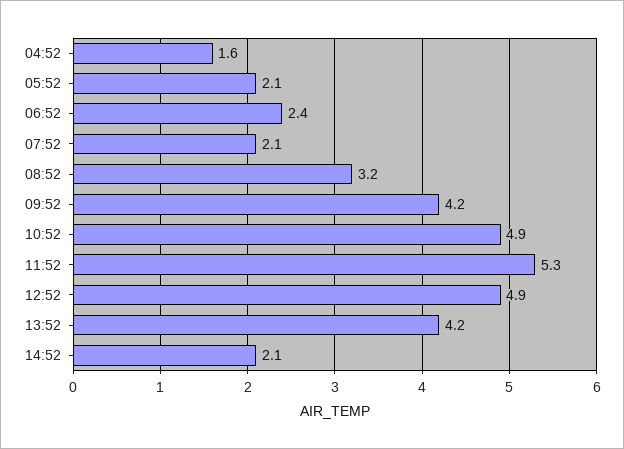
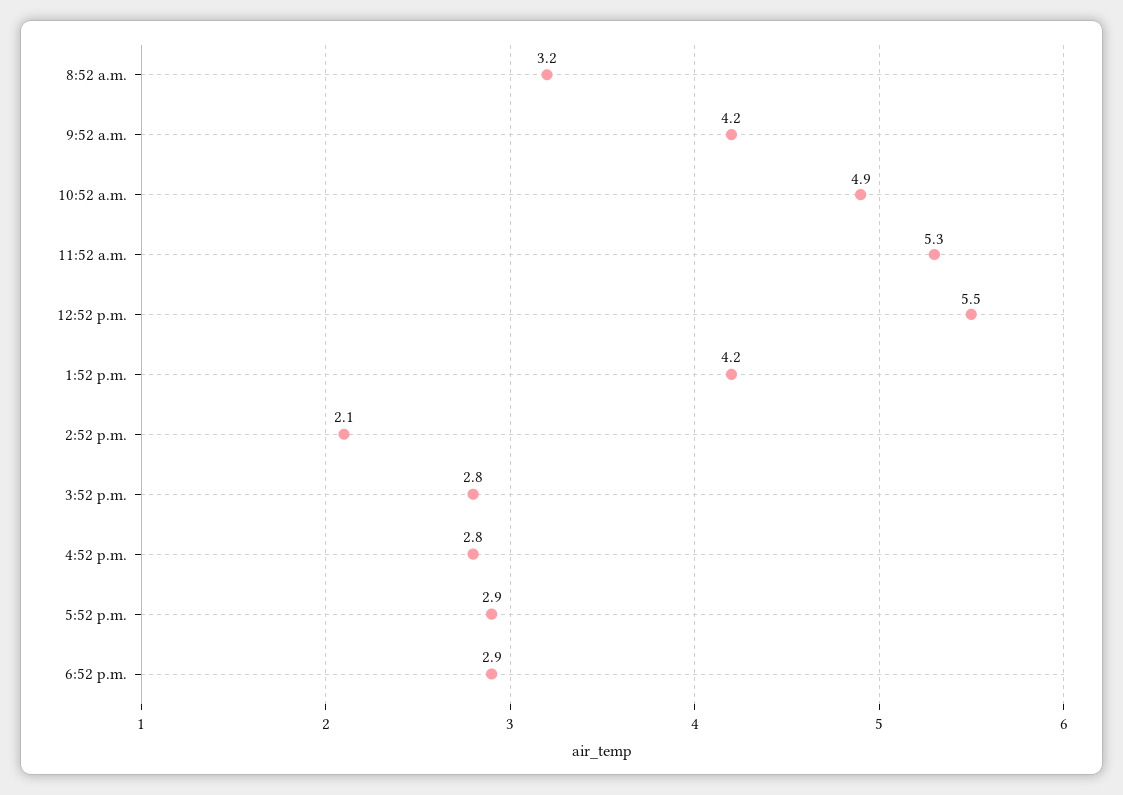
04:52: 1.6 -> none
05:52: 2.1 -> none
06:52: 2.4 -> none
07:52: 2.1 -> none
12:52: 4.9 -> 5.5
3:52 p.m.: none -> 2.8
4:52 p.m.: none -> 2.8
5:52 p.m.: none -> 2.9
6:52 p.m.: none -> 2.9

